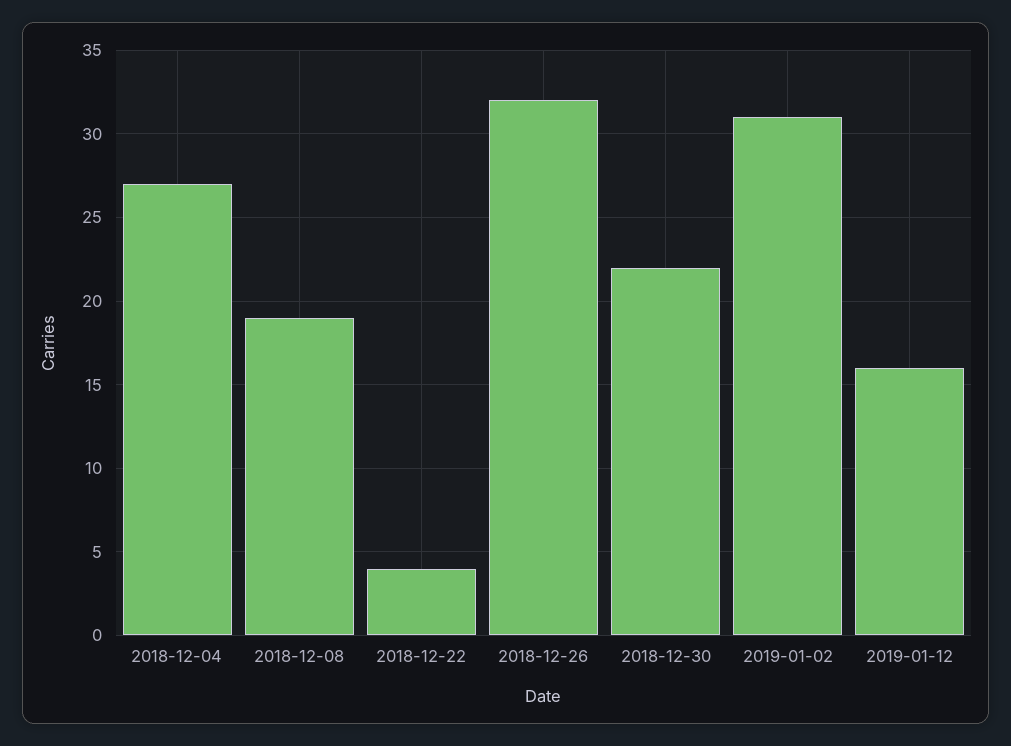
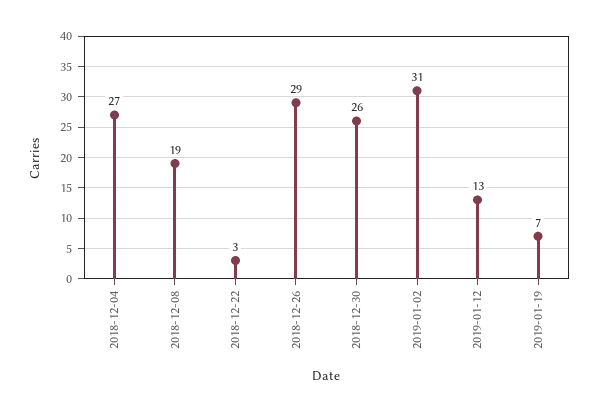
2018-12-22: 4 -> 3
2018-12-26: 32 -> 29
2018-12-30: 22 -> 26
2019-01-12: 16 -> 13
2019-01-19: none -> 7

